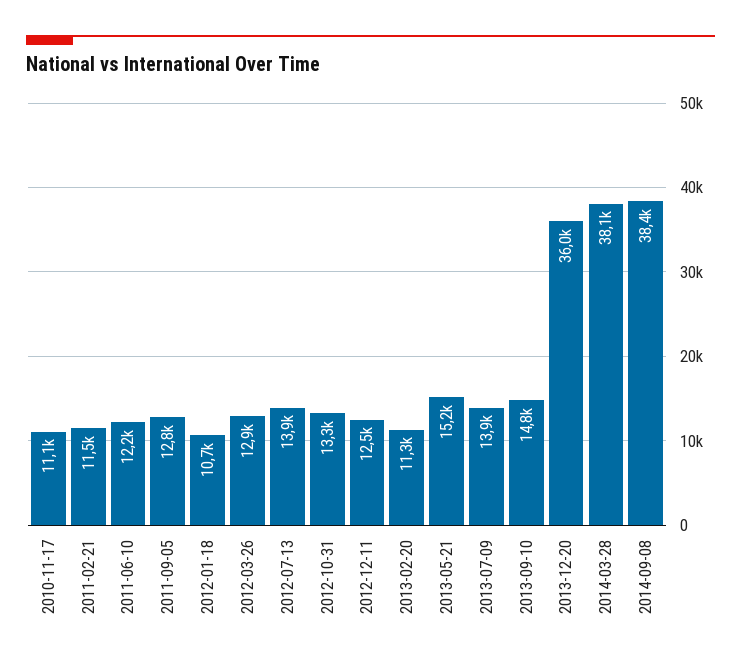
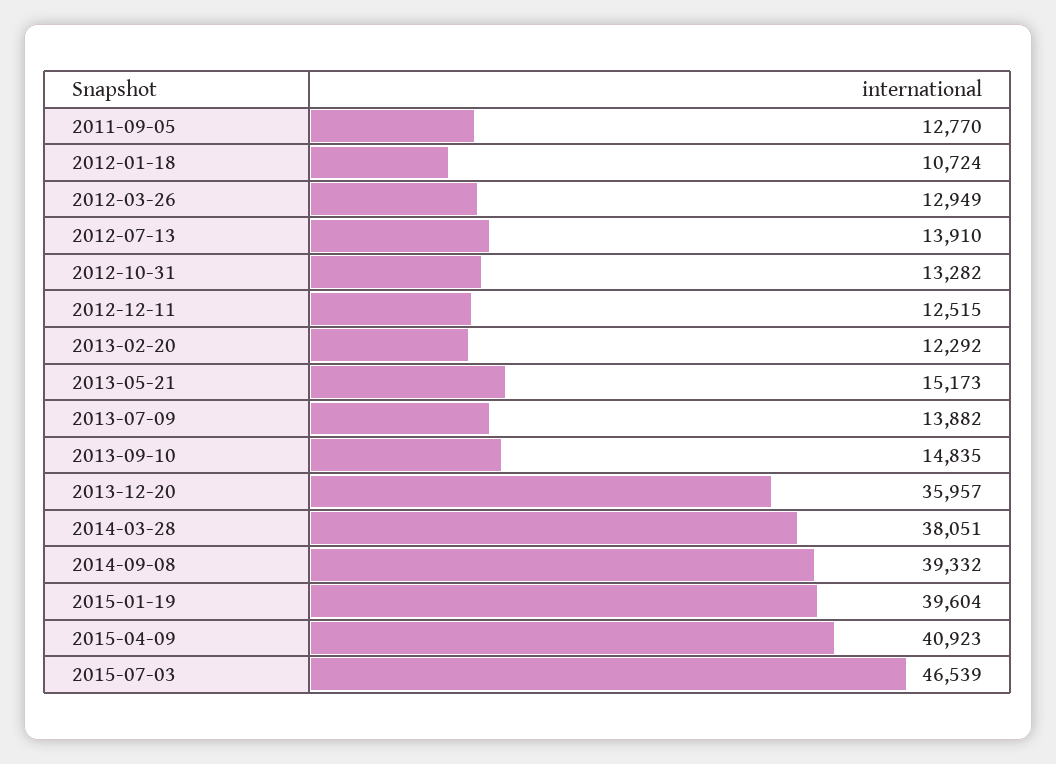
2010-11-17: 11100 -> none
2011-02-21: 11500 -> none
2011-06-10: 12200 -> none
2013-02-20: 11300 -> 12292
2014-09-08: 38400 -> 39332
2015-01-19: none -> 39604
2015-04-09: none -> 40923
2015-07-03: none -> 46539

